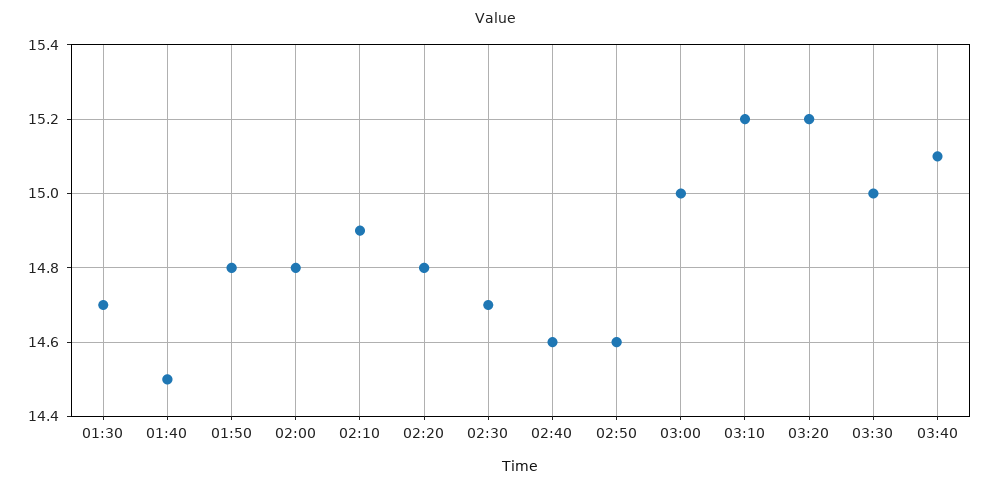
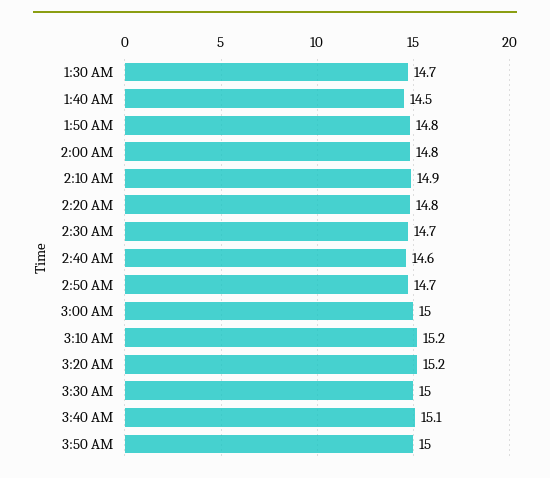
02:50: 14.6 -> 14.7
3:50 AM: none -> 15

